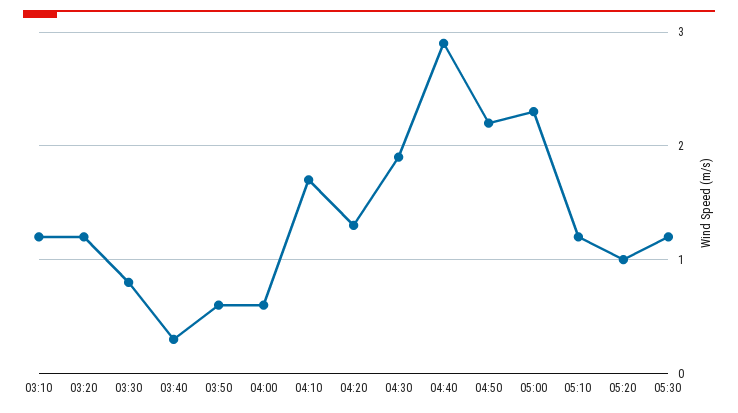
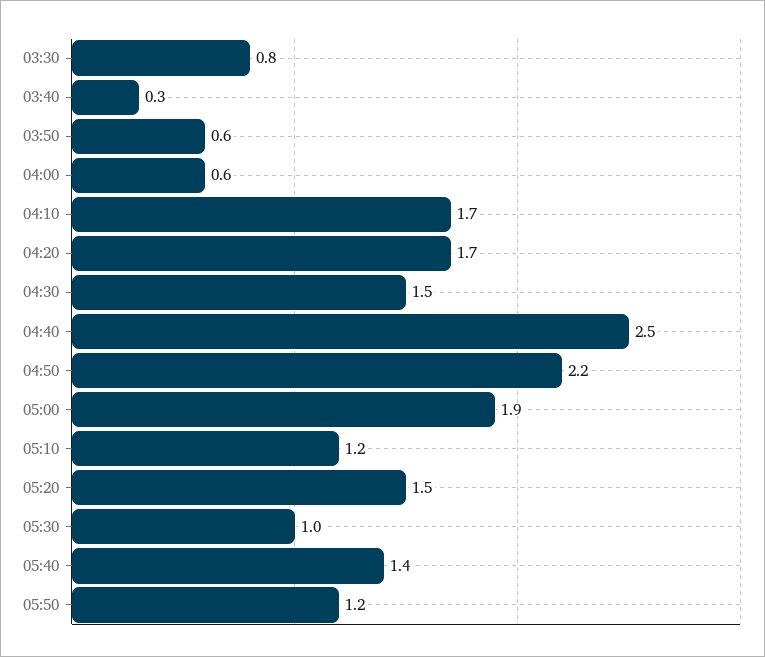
03:10: 1.2 -> none
03:20: 1.2 -> none
04:20: 1.3 -> 1.7
04:30: 1.9 -> 1.5
04:40: 2.9 -> 2.5
05:00: 2.3 -> 1.9
05:20: 1 -> 1.5
05:30: 1.2 -> 1
05:40: none -> 1.4
05:50: none -> 1.2

